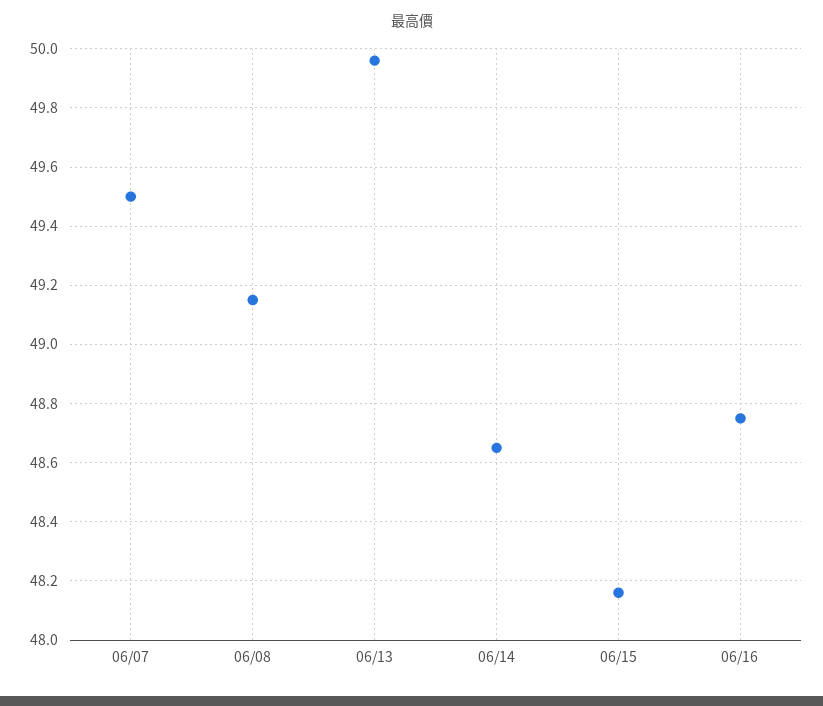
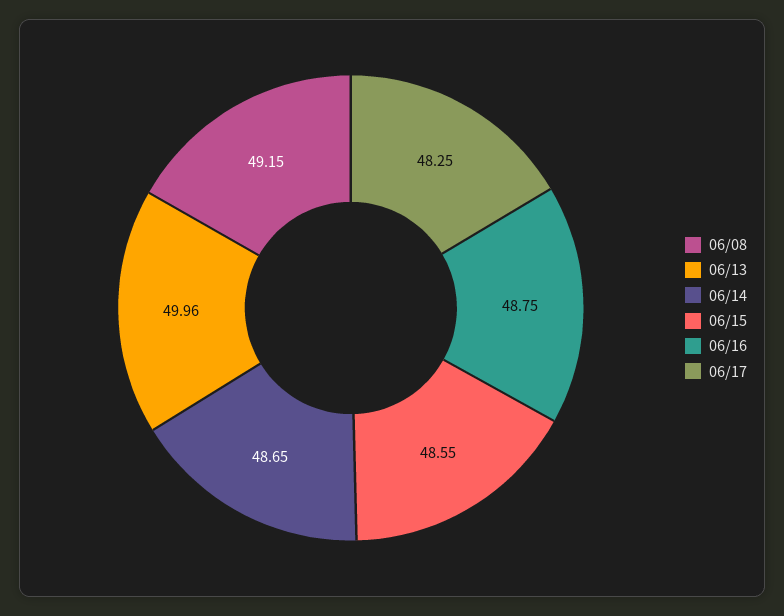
06/07: 49.5 -> none
06/15: 48.15 -> 48.55
06/17: none -> 48.25

